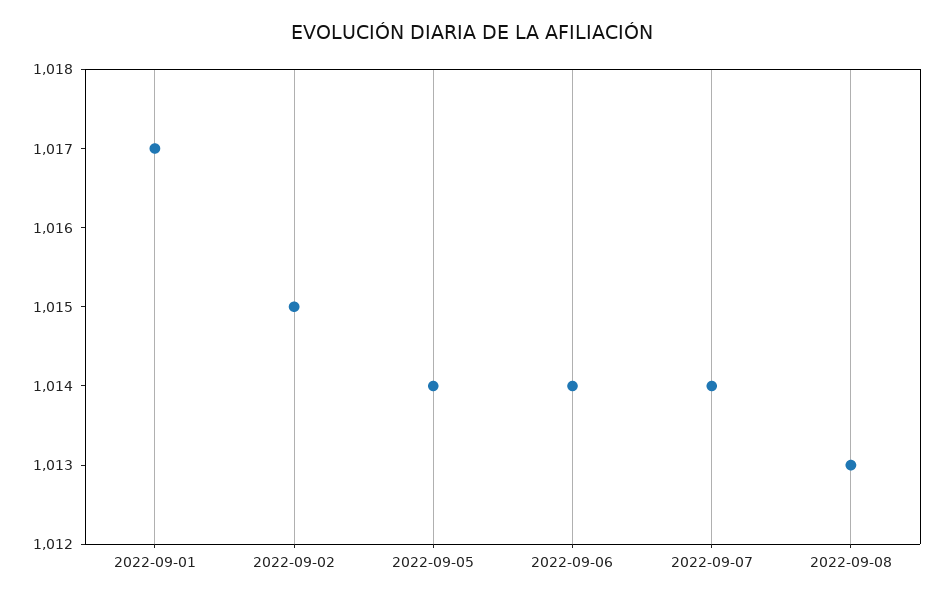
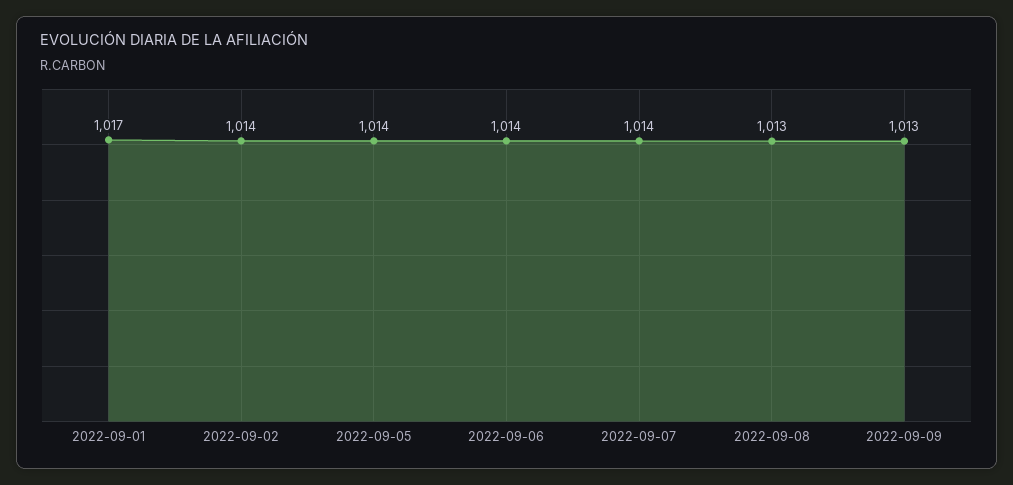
2022-09-02: 1015 -> 1014
2022-09-09: none -> 1013

